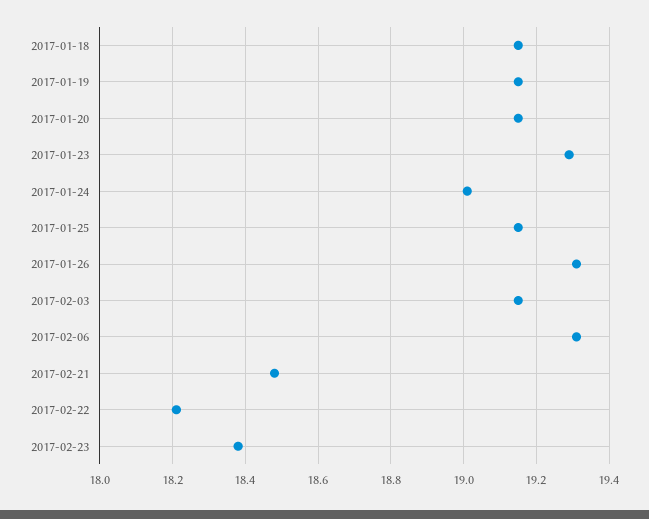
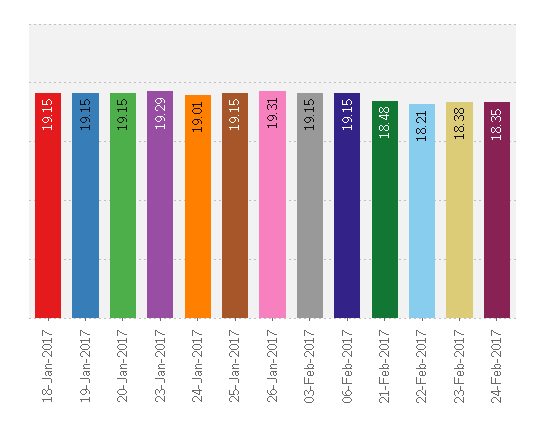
2017-02-06: 19.3 -> 19.15
24-Feb-2017: none -> 18.35

